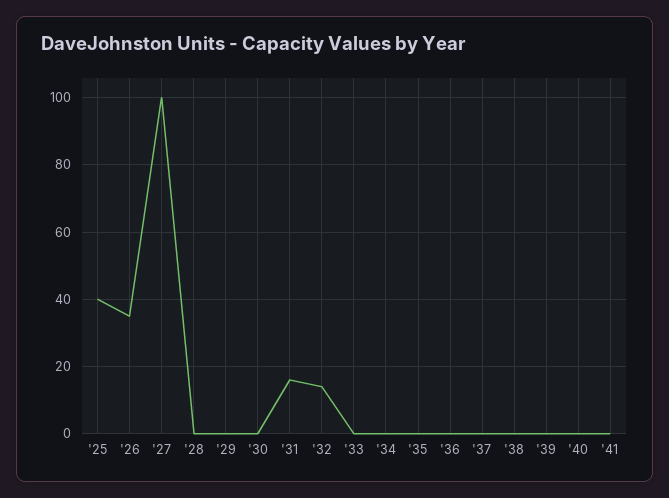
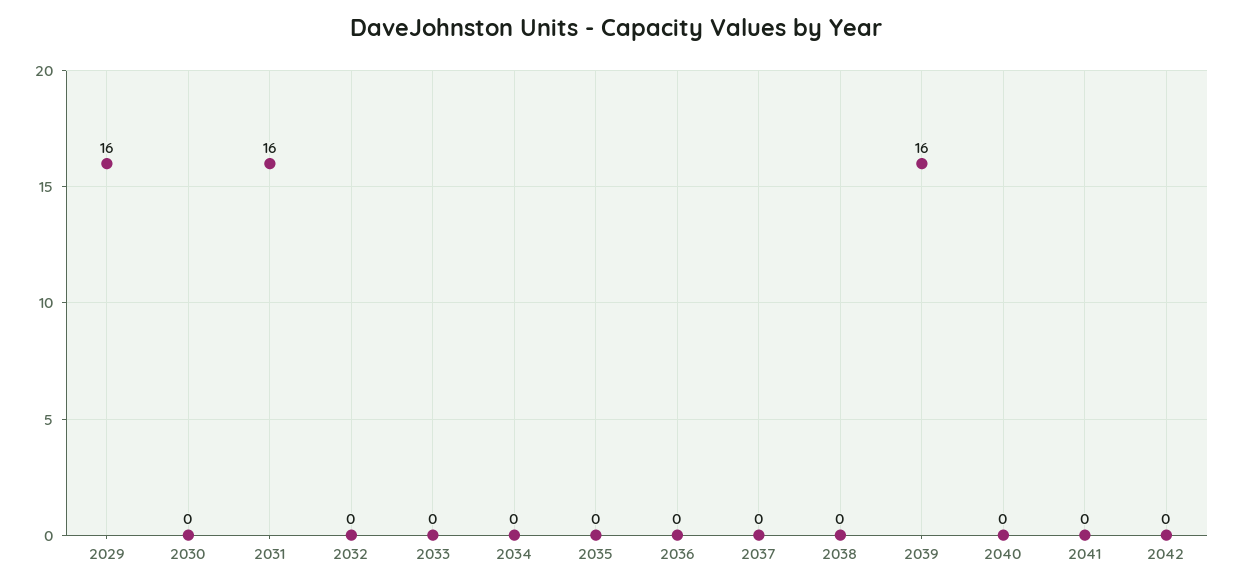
'25: 40 -> none
'26: 35 -> none
'27: 100 -> none
'28: 0 -> none
'29: 0 -> 16
'32: 15 -> 0
'39: 0 -> 16
2042: none -> 0

